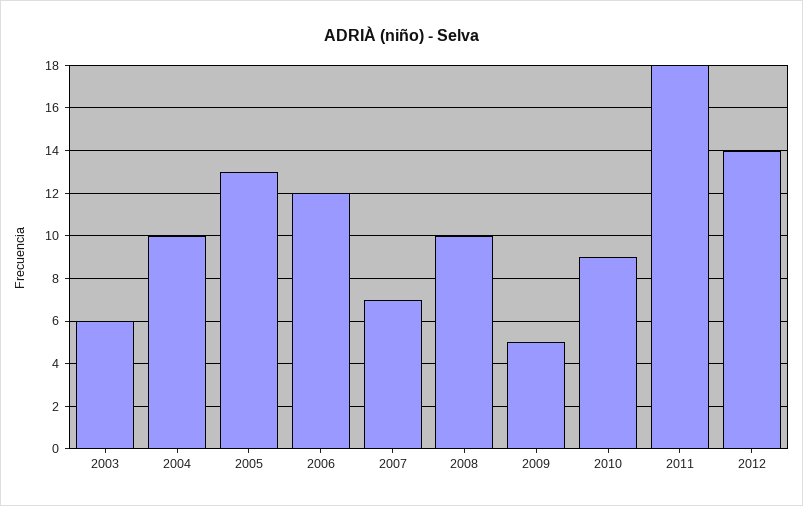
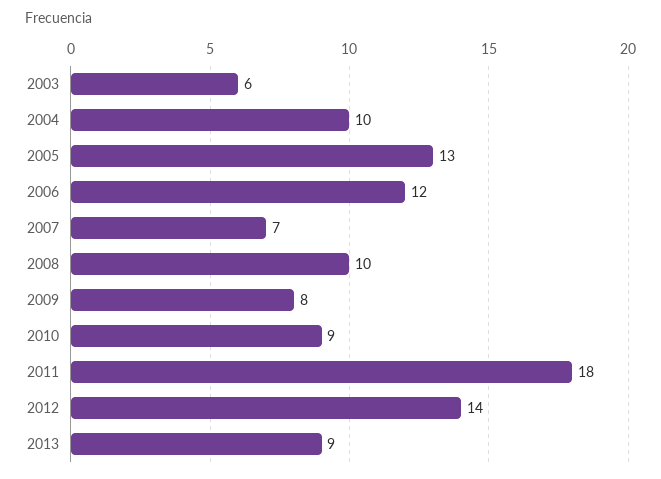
2009: 5 -> 8
2013: none -> 9

